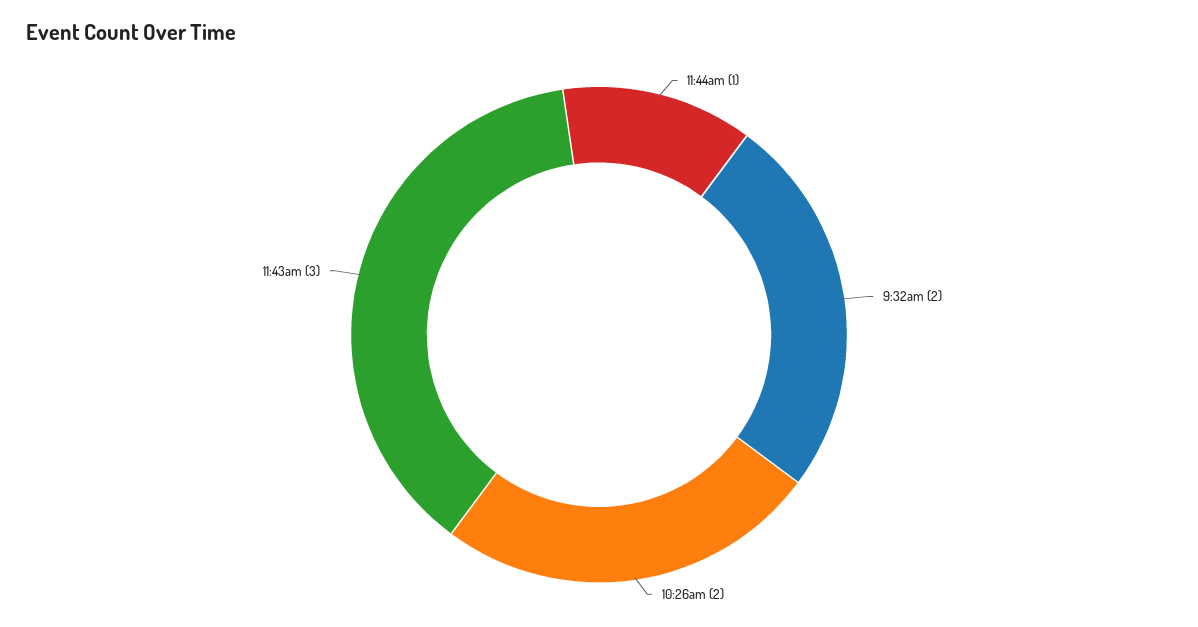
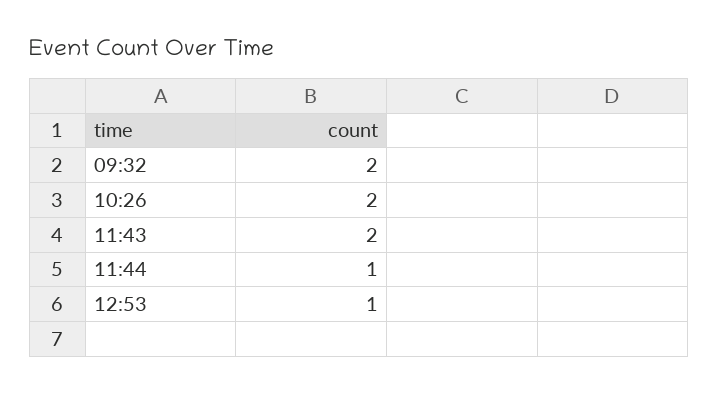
11:43am: 3 -> 2
12:53: none -> 1

